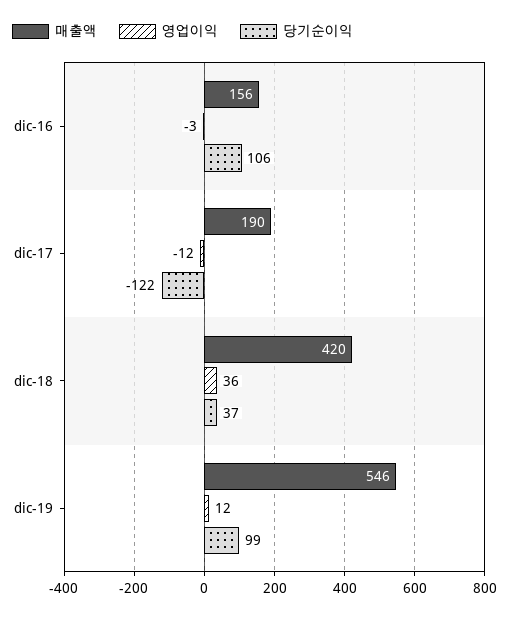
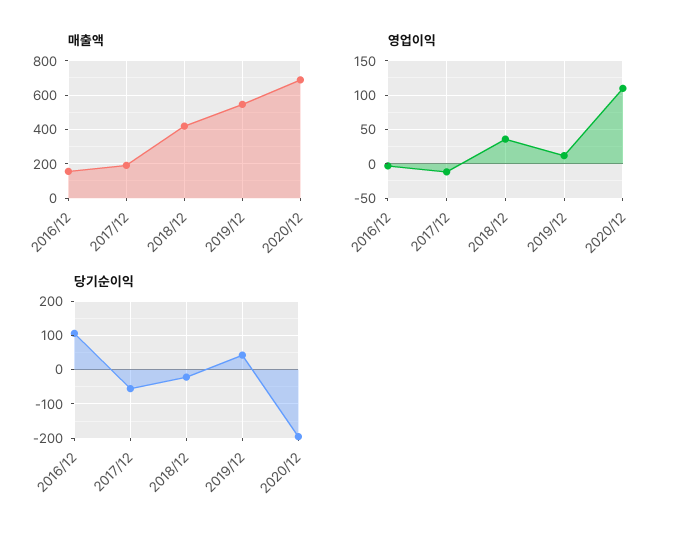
당기순이익, dic-17: -122 -> -60
당기순이익, dic-18: 37 -> -20
당기순이익, dic-19: 99 -> 40
매출액, 2020/12: none -> 700
영업이익, 2020/12: none -> 110
당기순이익, 2020/12: none -> -200

